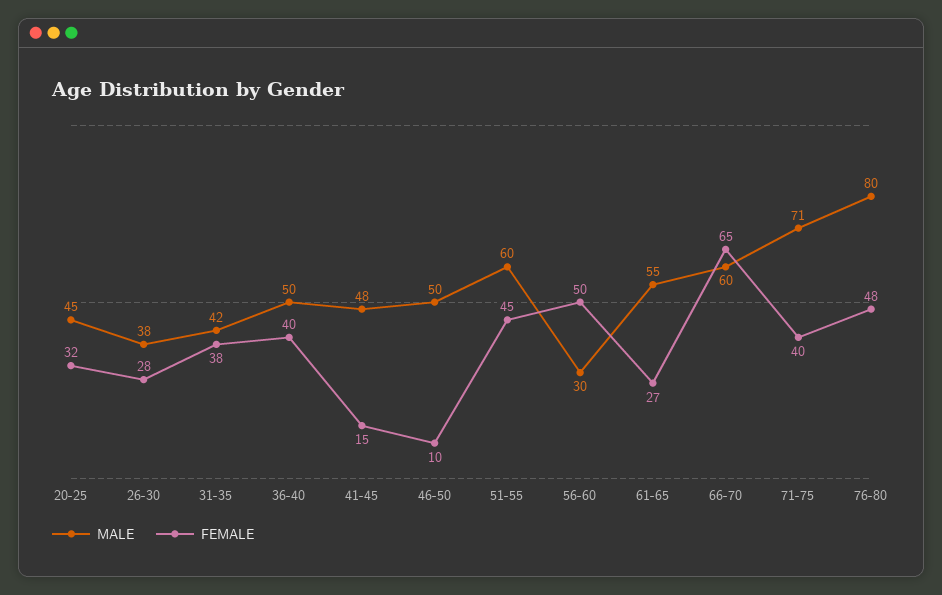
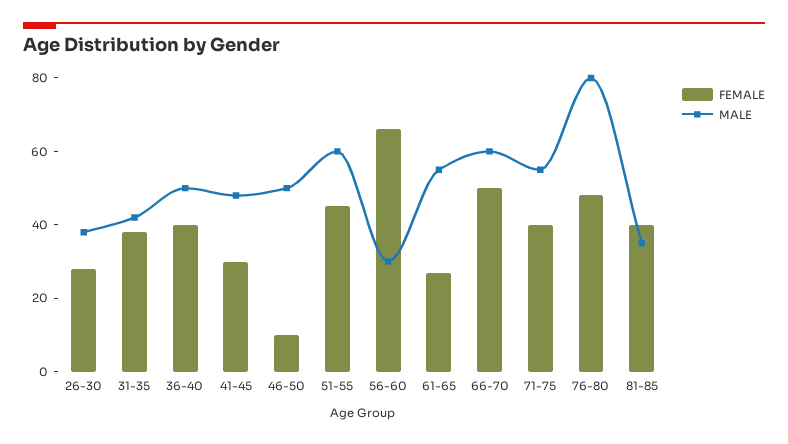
MALE, 20-25: 45 -> none
FEMALE, 20-25: 32 -> none
FEMALE, 41-45: 15 -> 30
FEMALE, 56-60: 50 -> 65
FEMALE, 66-70: 65 -> 50
MALE, 71-75: 71 -> 55
FEMALE, 81-85: none -> 40
MALE, 81-85: none -> 35

